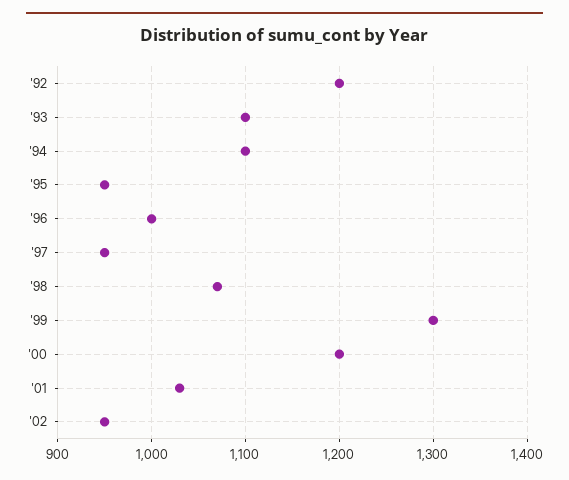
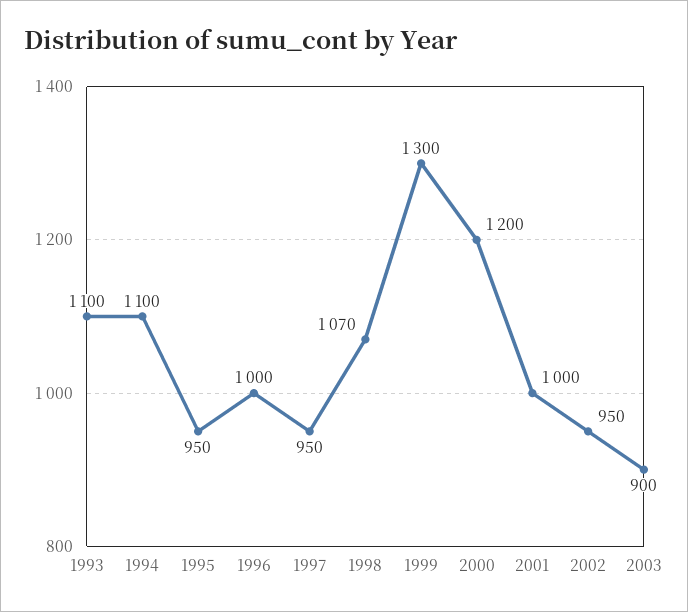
'92: 1200 -> none
'01: 1030 -> 1000
2003: none -> 900

